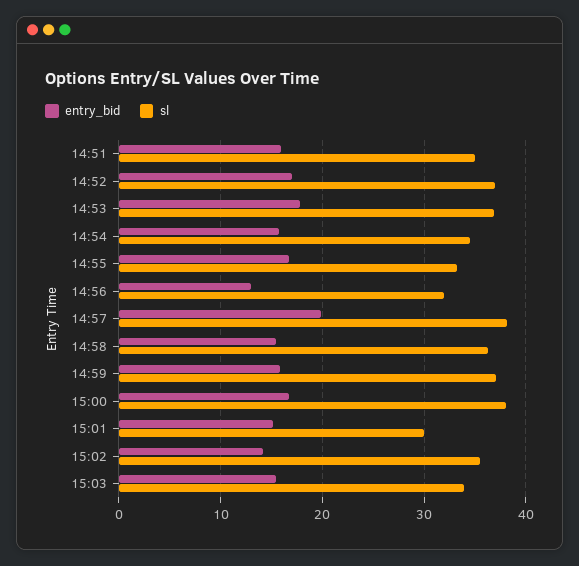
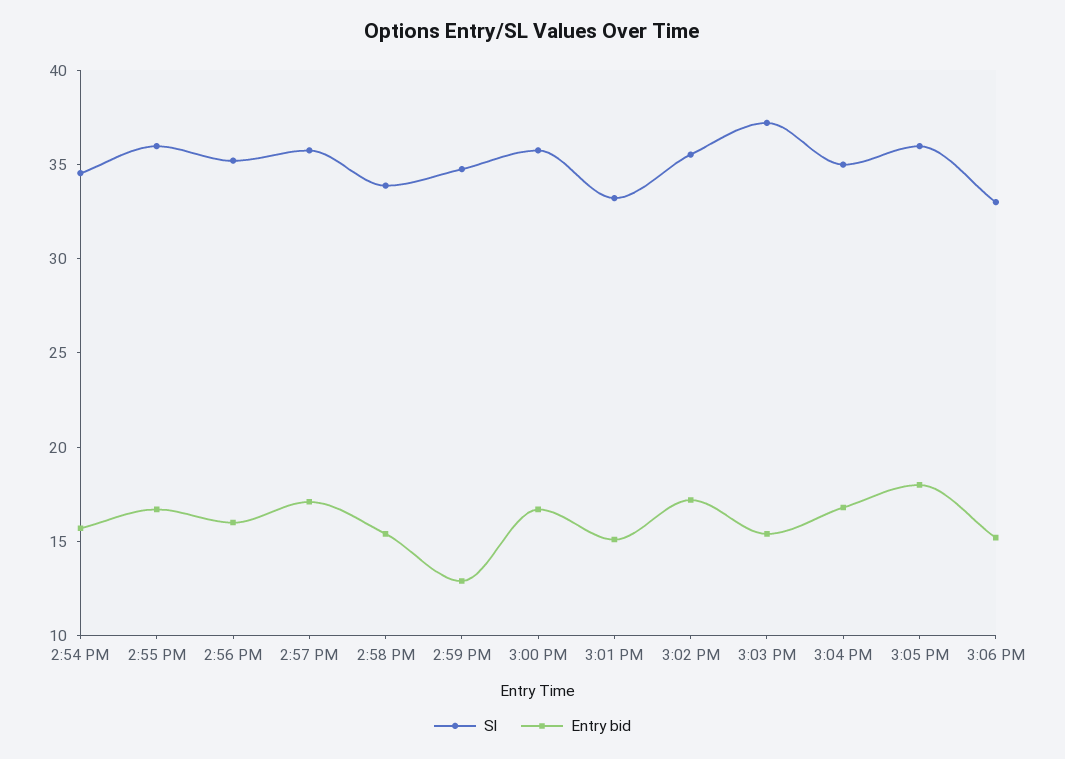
entry_bid, 14:51: 16 -> none
sl, 14:51: 35 -> none
entry_bid, 14:52: 17 -> none
sl, 14:52: 37 -> none
entry_bid, 14:53: 18 -> none
sl, 14:53: 37 -> none
sl, 14:55: 33 -> 36
entry_bid, 14:56: 13 -> 16
sl, 14:56: 32 -> 35
entry_bid, 14:57: 20 -> 17
sl, 14:57: 38 -> 36
sl, 14:58: 36 -> 34
entry_bid, 14:59: 16 -> 13
sl, 14:59: 37 -> 35
sl, 15:00: 38 -> 36
sl, 15:01: 30 -> 33
entry_bid, 15:02: 14 -> 17
sl, 15:03: 34 -> 37
sl, 3:04 PM: none -> 35
entry_bid, 3:04 PM: none -> 17
sl, 3:05 PM: none -> 36
entry_bid, 3:05 PM: none -> 18
sl, 3:06 PM: none -> 33
entry_bid, 3:06 PM: none -> 15

